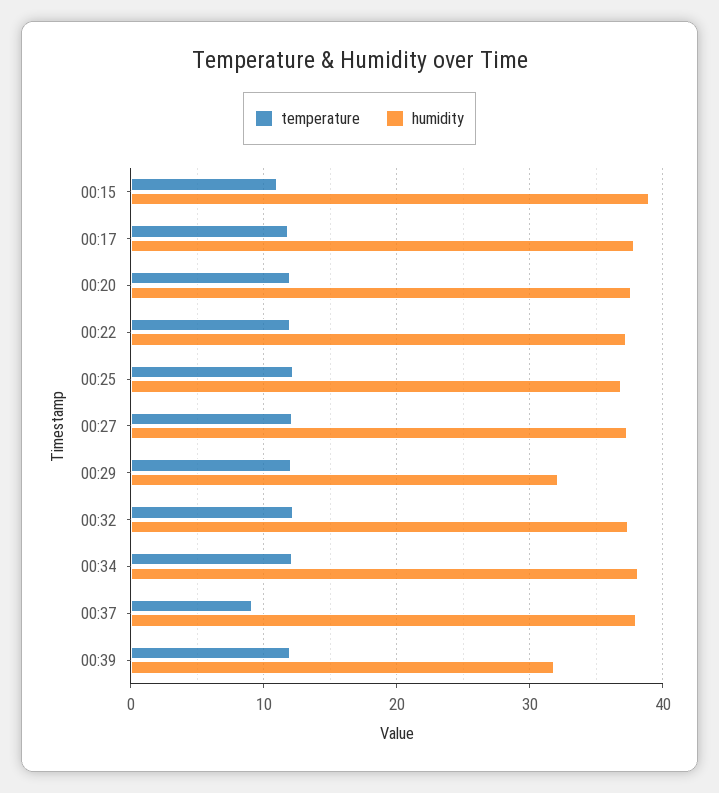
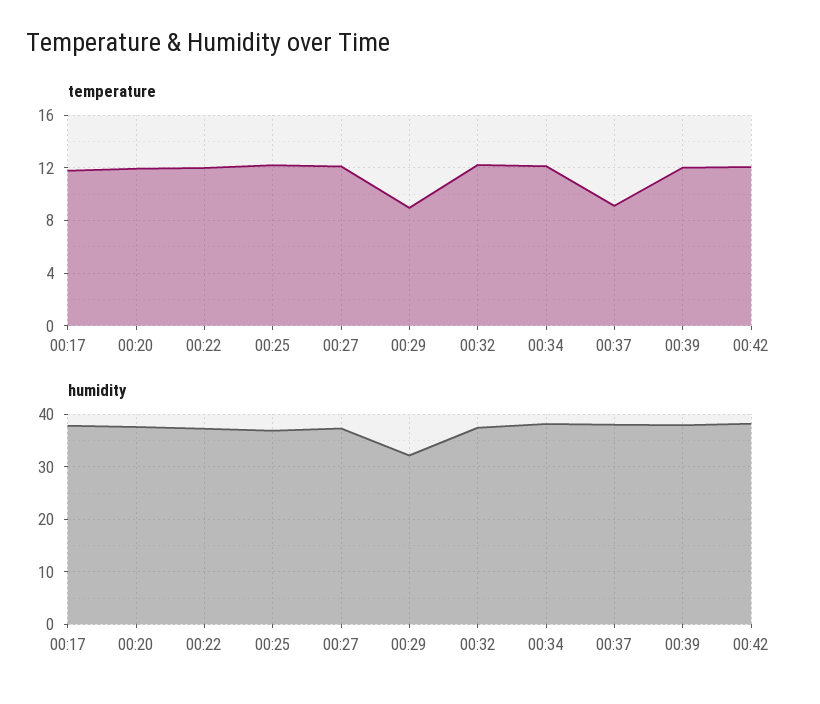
temperature, 00:15: 11 -> none
humidity, 00:15: 39 -> none
temperature, 00:29: 12 -> 9
humidity, 00:39: 32 -> 38
temperature, 00:42: none -> 12
humidity, 00:42: none -> 38

